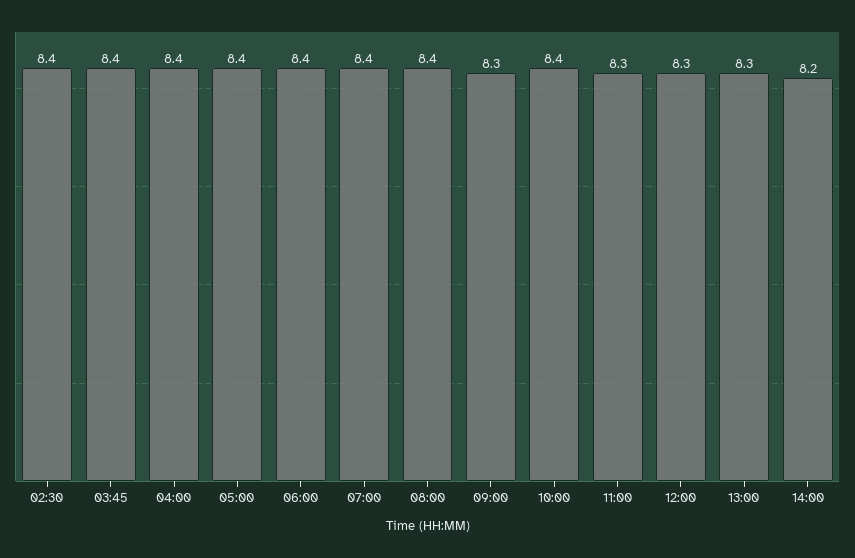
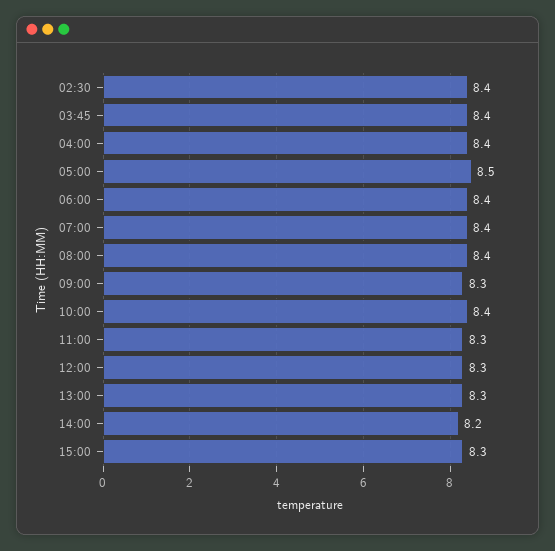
05:00: 8.4 -> 8.5
15:00: none -> 8.3

